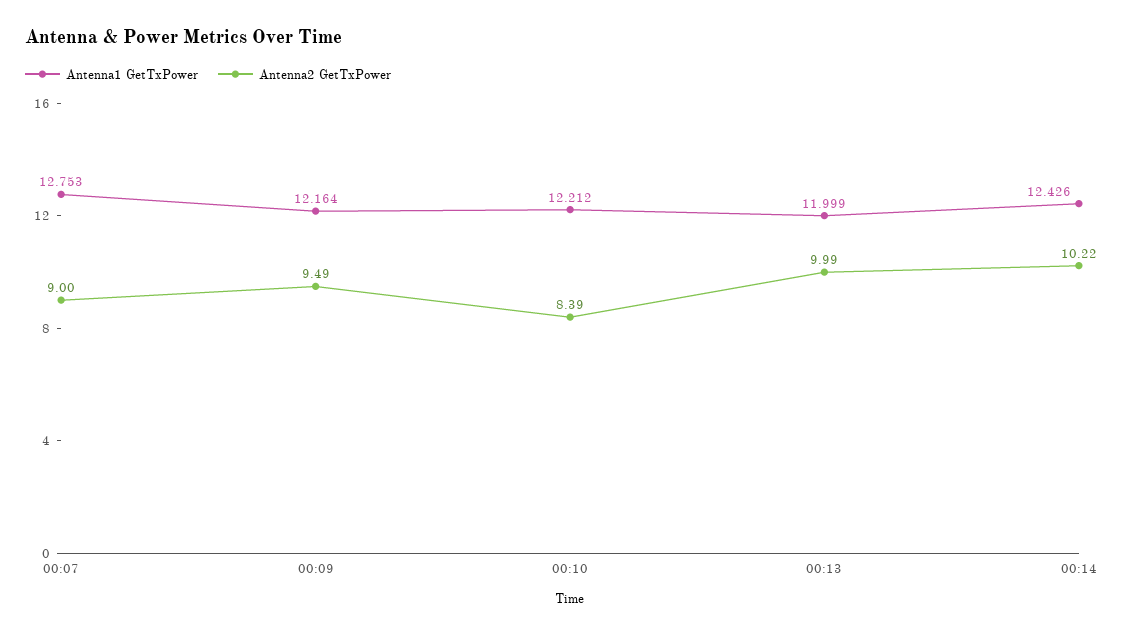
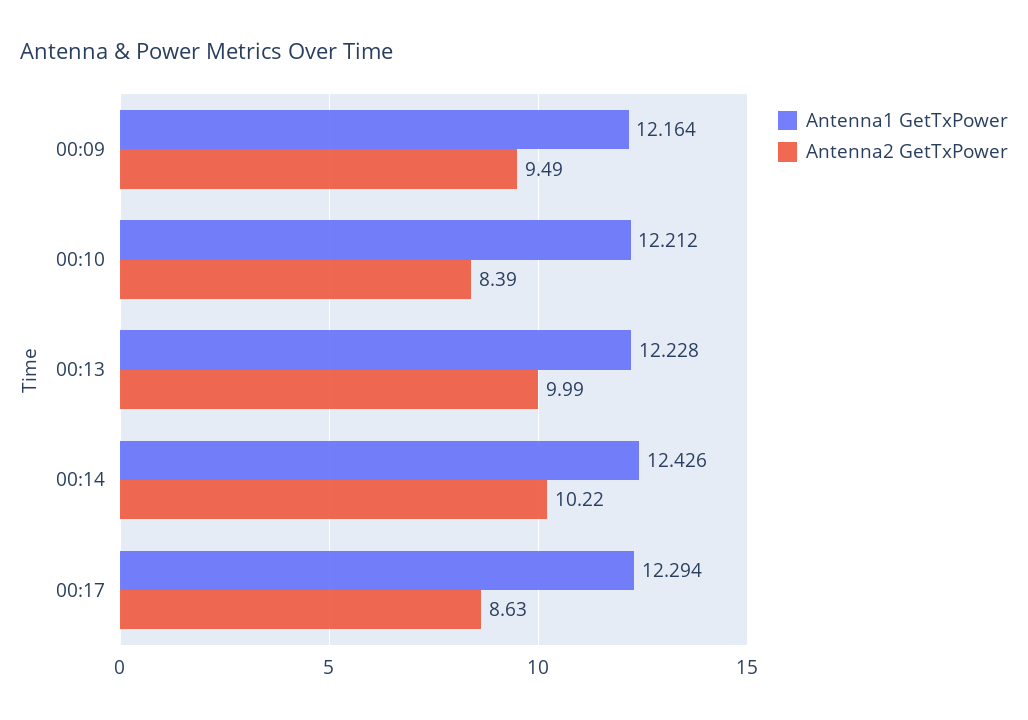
Antenna1 GetTxPower, 00:07: 12.753 -> none
Antenna2 GetTxPower, 00:07: 9 -> none
Antenna1 GetTxPower, 00:13: 11.999 -> 12.228
Antenna1 GetTxPower, 00:17: none -> 12.294
Antenna2 GetTxPower, 00:17: none -> 8.63

